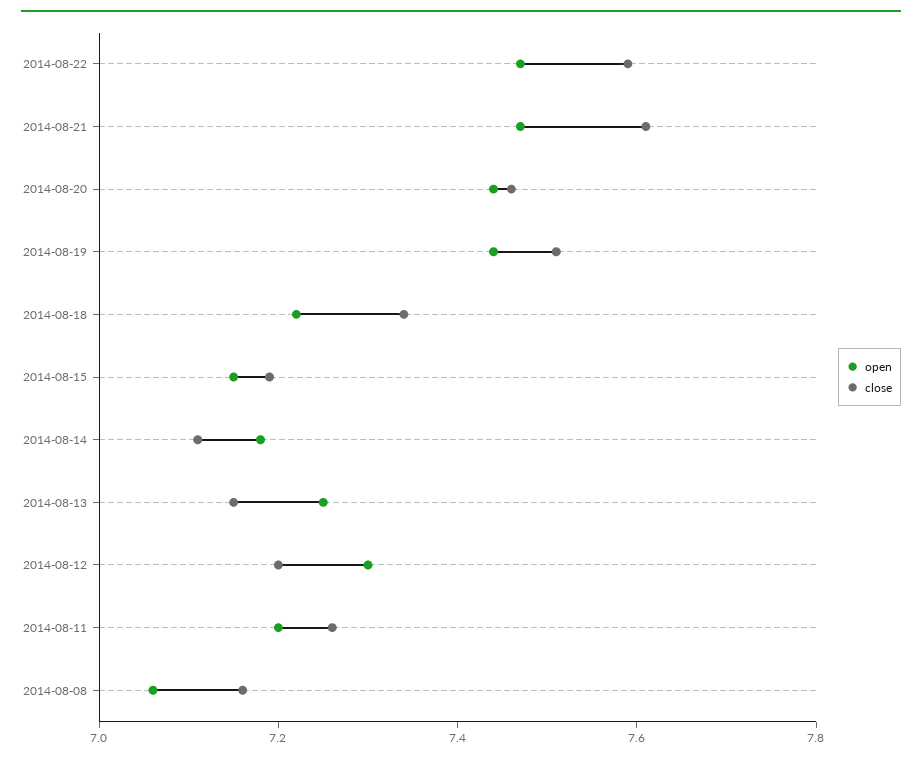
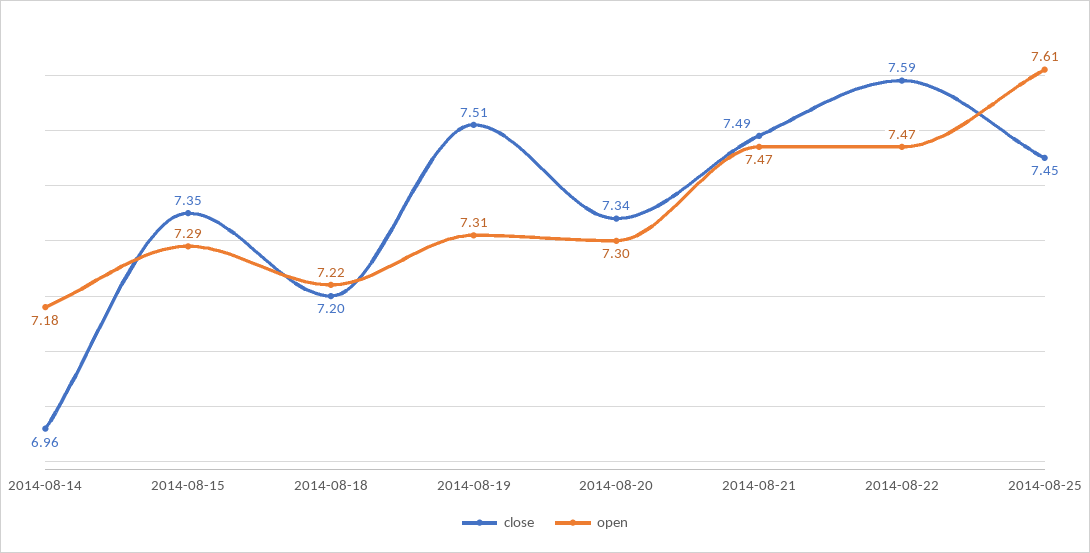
close, 2014-08-21: 7.6 -> 7.49
open, 2014-08-20: 7.45 -> 7.3
close, 2014-08-20: 7.45 -> 7.34
open, 2014-08-19: 7.45 -> 7.31
close, 2014-08-18: 7.35 -> 7.2
open, 2014-08-15: 7.15 -> 7.29
close, 2014-08-15: 7.2 -> 7.35
close, 2014-08-14: 7.1 -> 6.96
open, 2014-08-13: 7.25 -> none
close, 2014-08-13: 7.15 -> none
open, 2014-08-12: 7.3 -> none
close, 2014-08-12: 7.2 -> none
open, 2014-08-11: 7.2 -> none
close, 2014-08-11: 7.25 -> none
open, 2014-08-08: 7.05 -> none
close, 2014-08-08: 7.15 -> none
close, 2014-08-25: none -> 7.45
open, 2014-08-25: none -> 7.61

